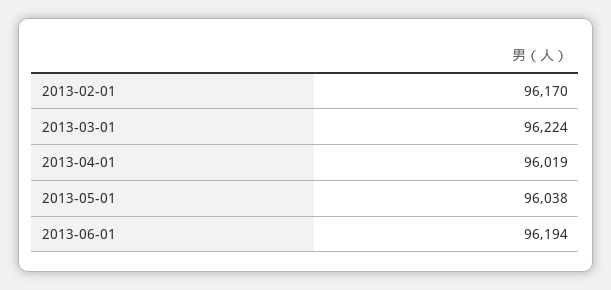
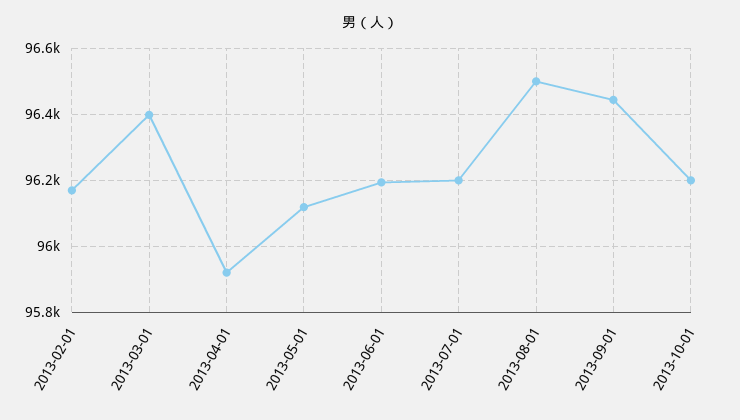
2013-03-01: 96224 -> 96400
2013-04-01: 96019 -> 95920
2013-05-01: 96038 -> 96120
2013-07-01: none -> 96200
2013-08-01: none -> 96500
2013-09-01: none -> 96440
2013-10-01: none -> 96200

